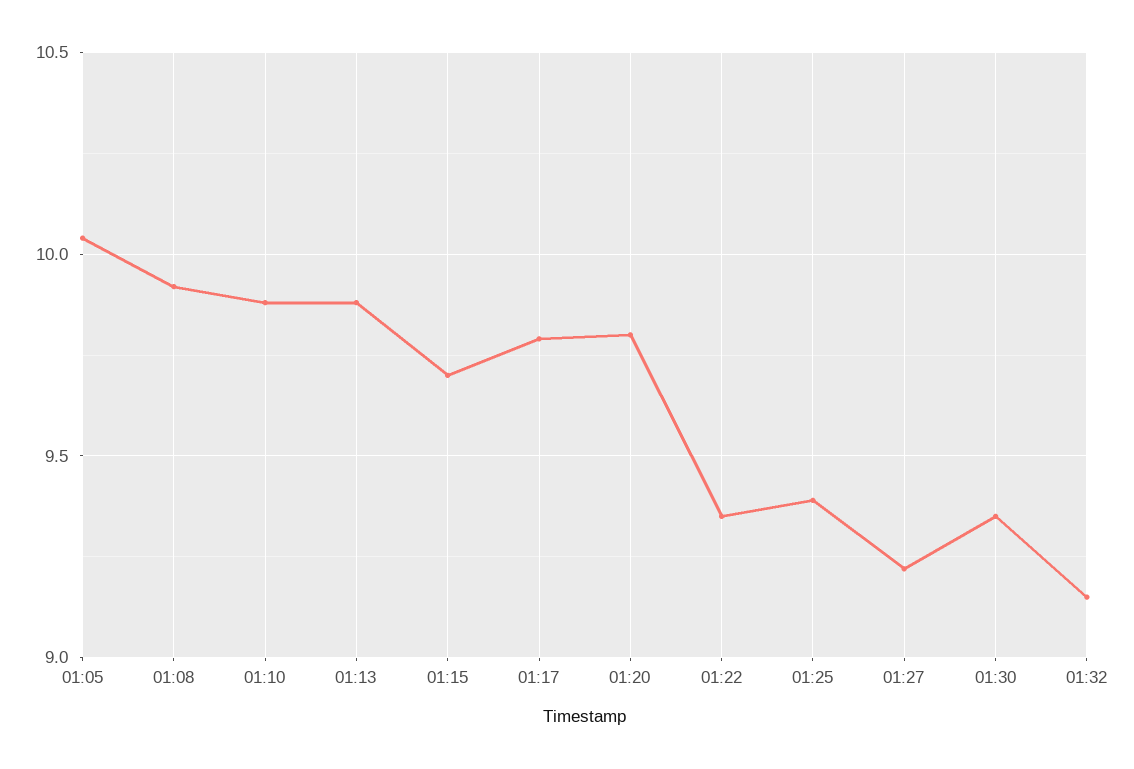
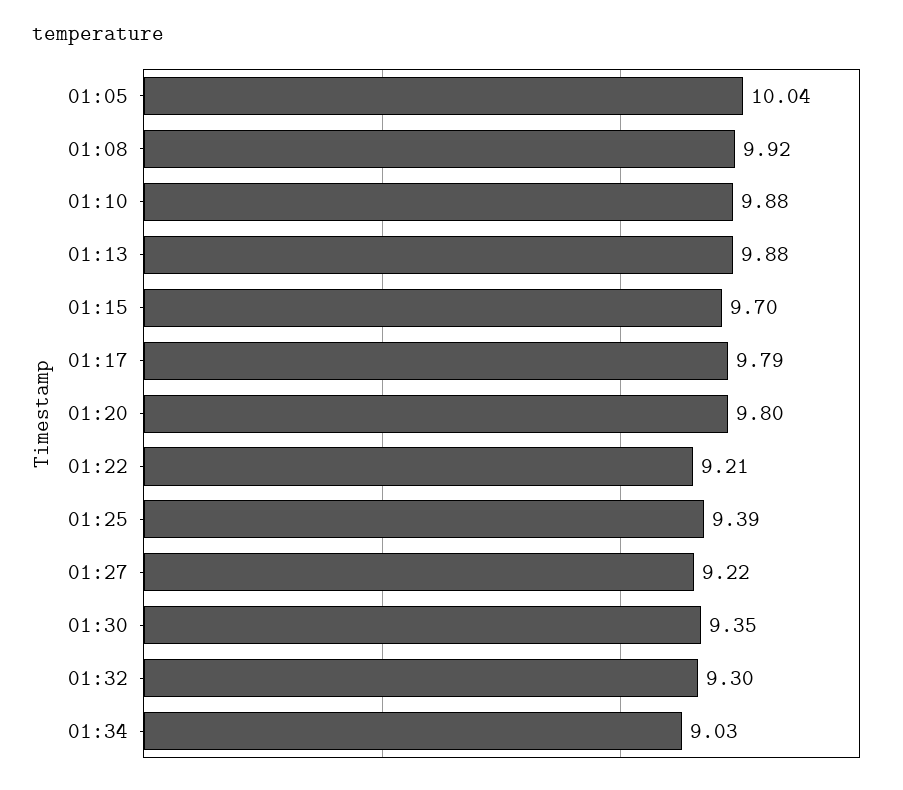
01:22: 9.35 -> 9.21
01:32: 9.15 -> 9.3
01:34: none -> 9.03

